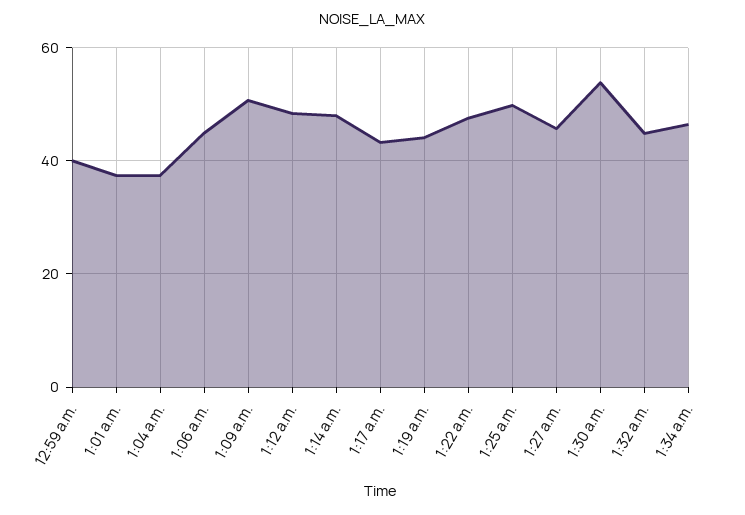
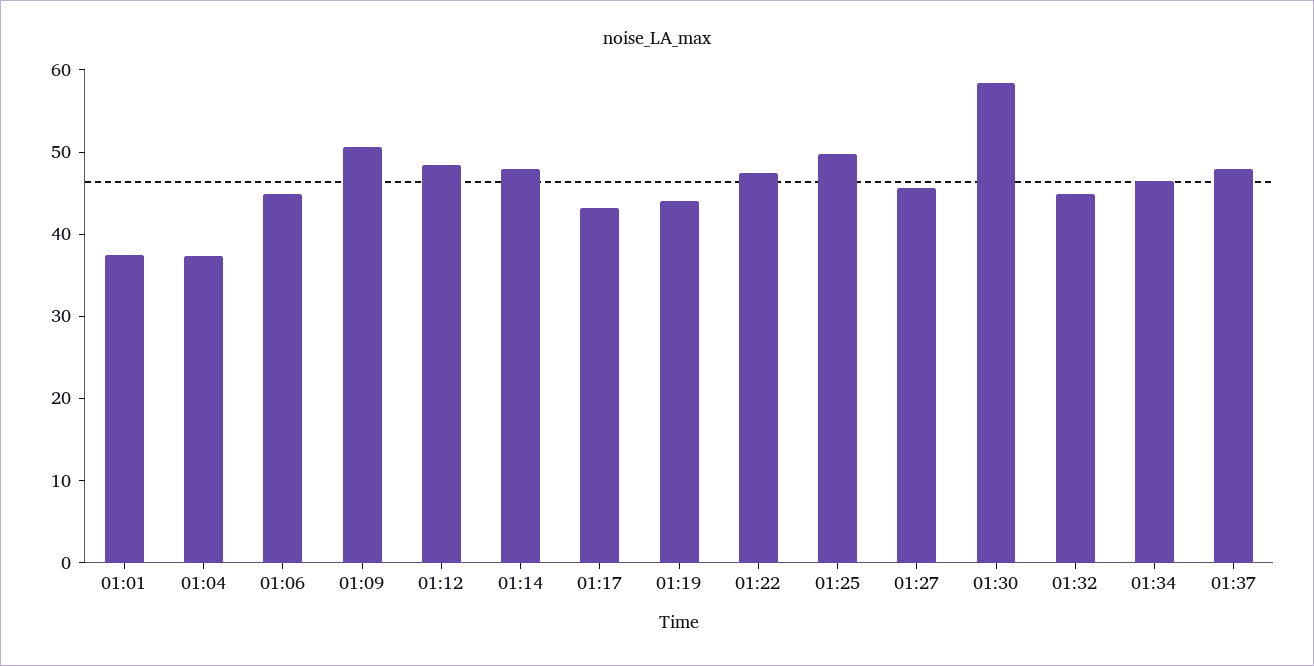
12:59 a.m.: 40 -> none
1:30 a.m.: 54 -> 58
01:37: none -> 48

